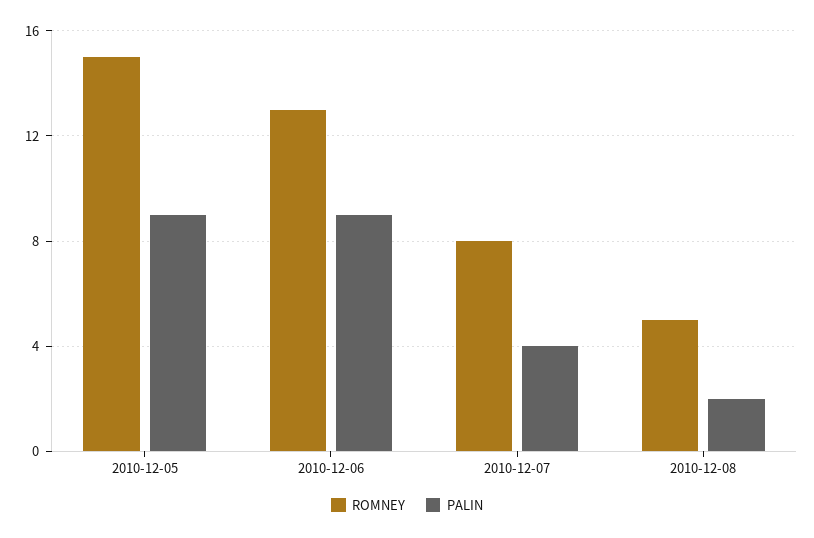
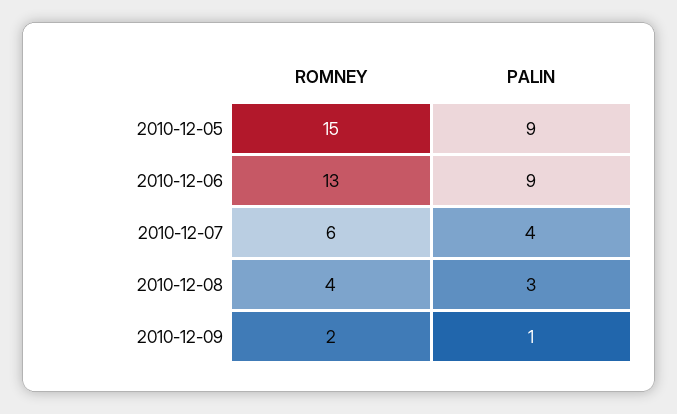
ROMNEY, 2010-12-07: 8 -> 6
ROMNEY, 2010-12-08: 5 -> 4
PALIN, 2010-12-08: 2 -> 3
ROMNEY, 2010-12-09: none -> 2
PALIN, 2010-12-09: none -> 1

